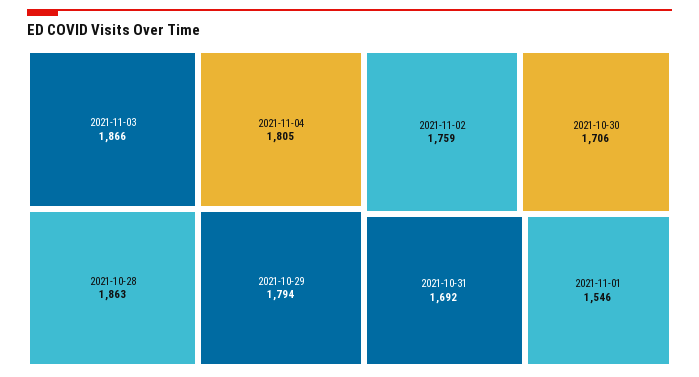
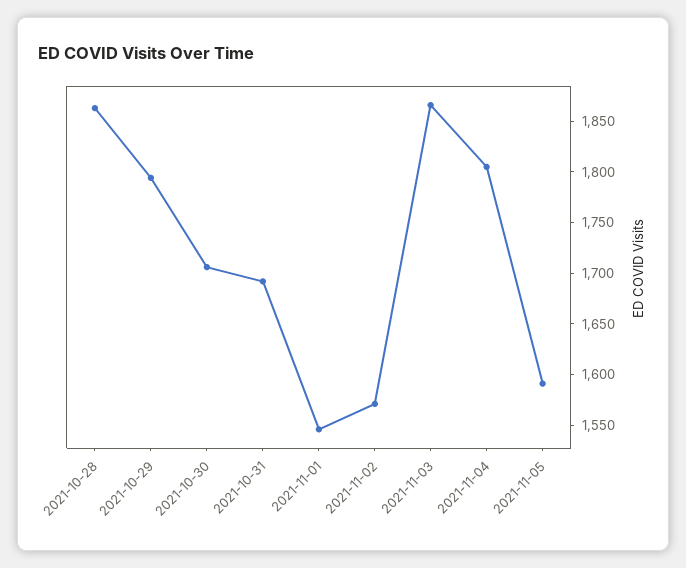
2021-11-02: 1759 -> 1570
2021-11-05: none -> 1590

